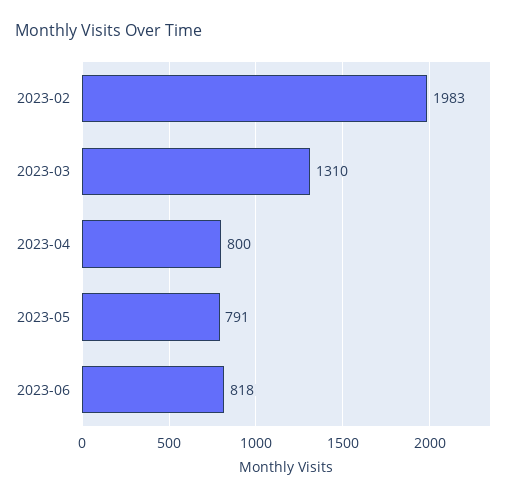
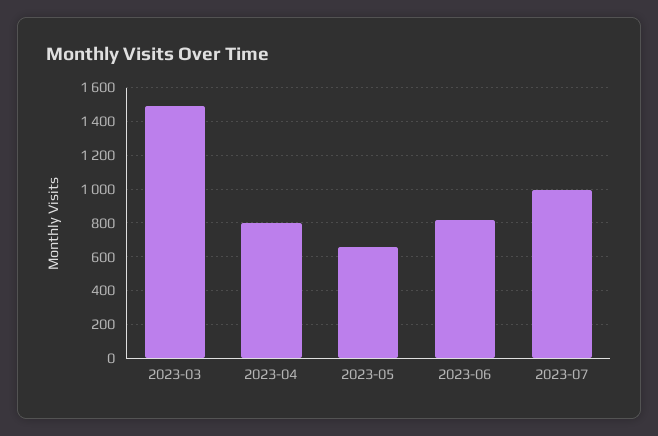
2023-02: 1983 -> none
2023-03: 1310 -> 1500
2023-05: 791 -> 650
2023-07: none -> 1000

